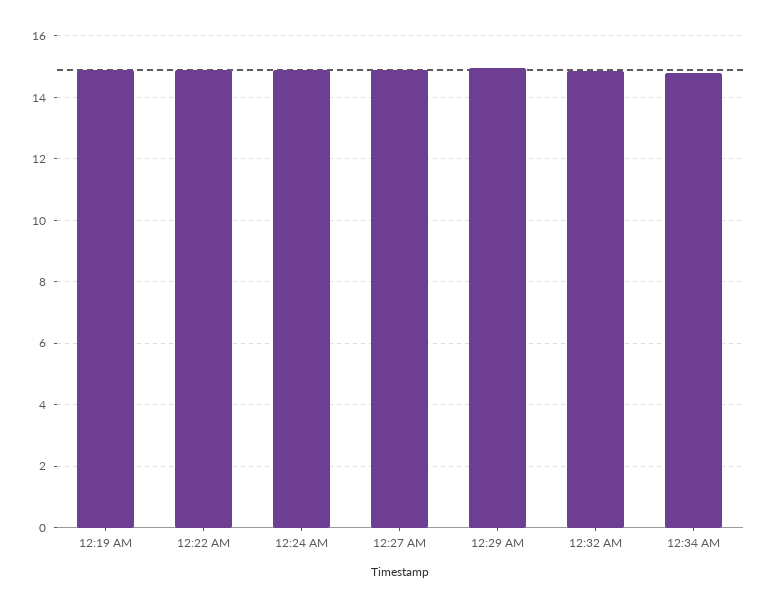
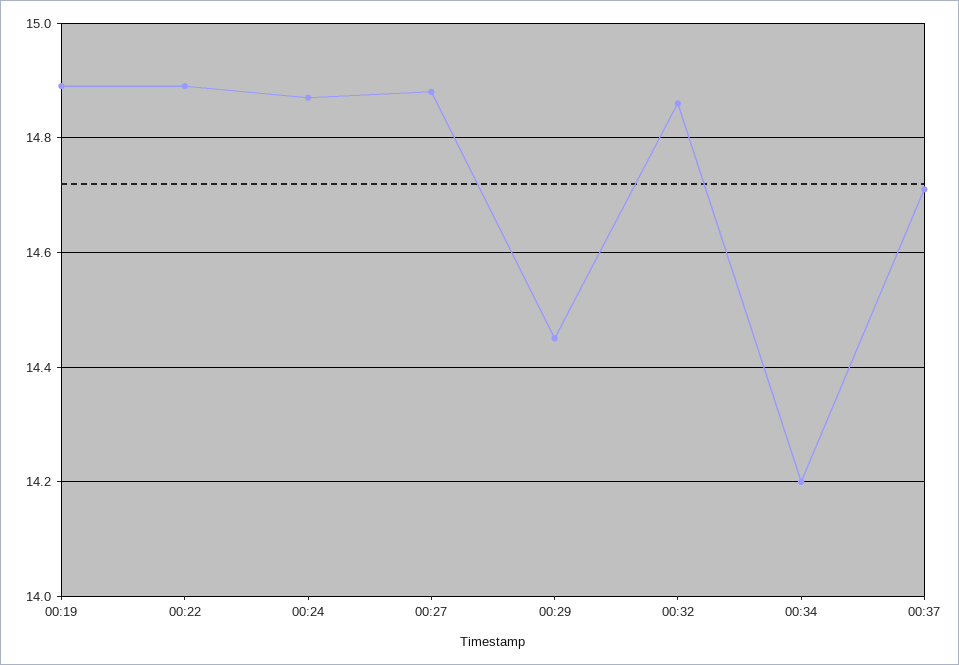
12:29 AM: 15 -> 14.45
12:34 AM: 14.8 -> 14.2
00:37: none -> 14.7

